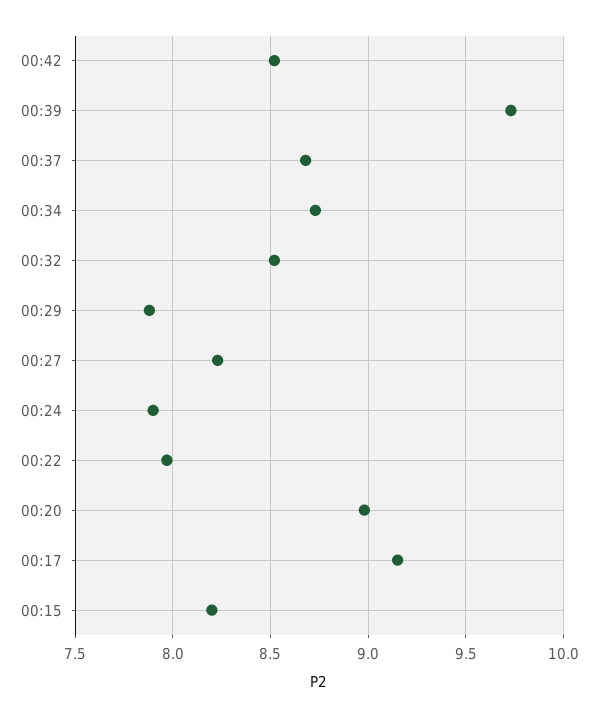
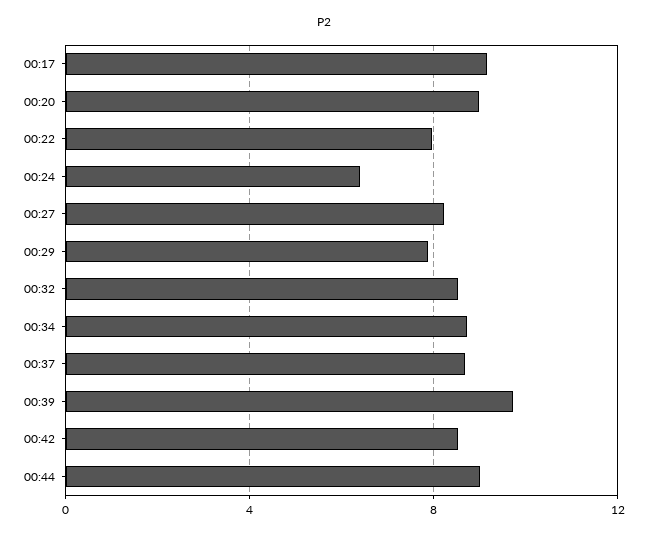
00:24: 7.9 -> 6.5
00:15: 8.2 -> none
00:44: none -> 9

